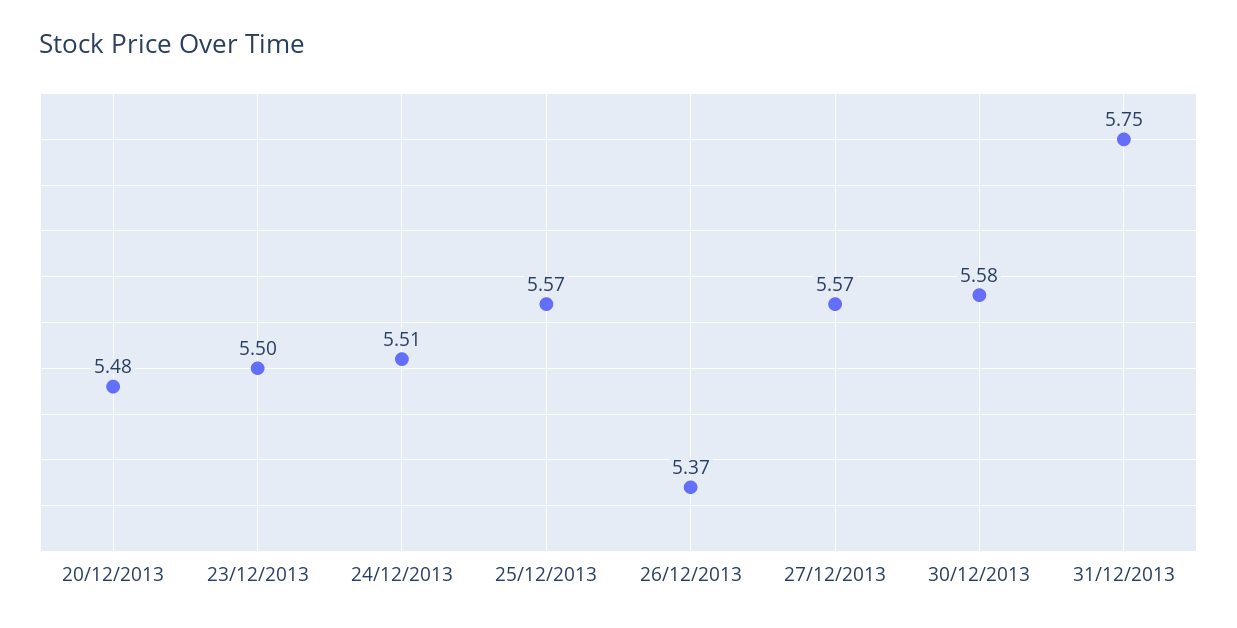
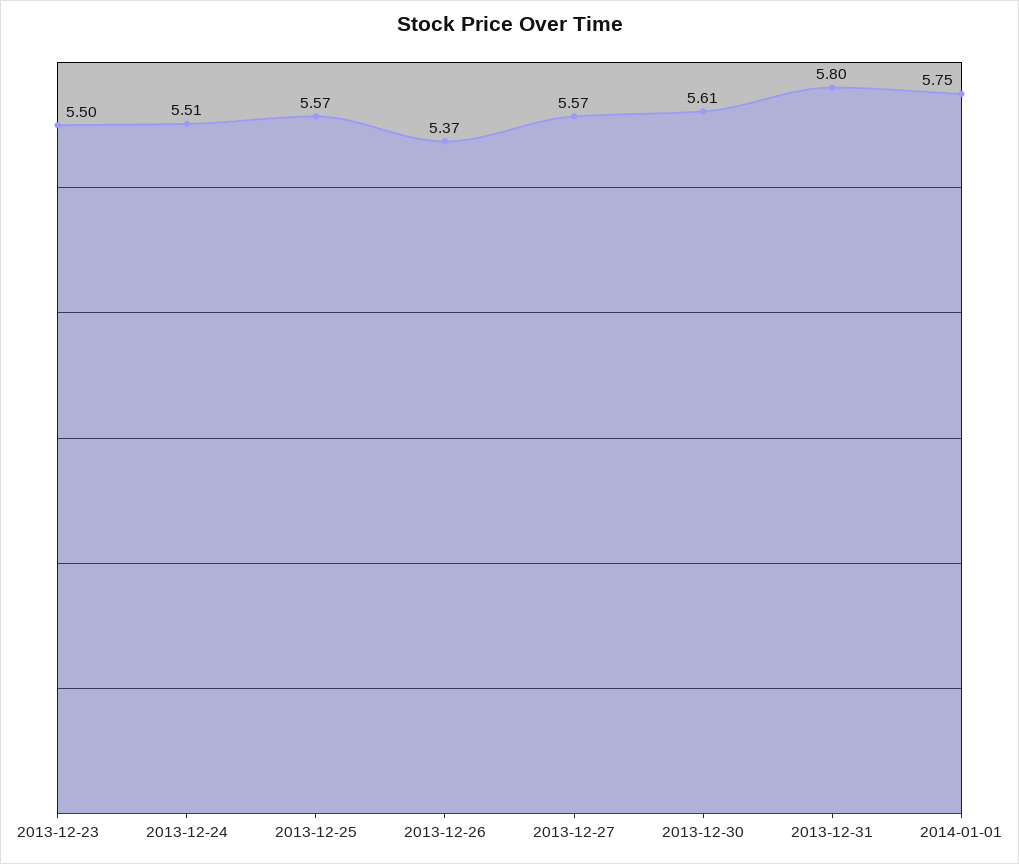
20/12/2013: 5.48 -> none
30/12/2013: 5.58 -> 5.61
31/12/2013: 5.75 -> 5.8
2014-01-01: none -> 5.75

